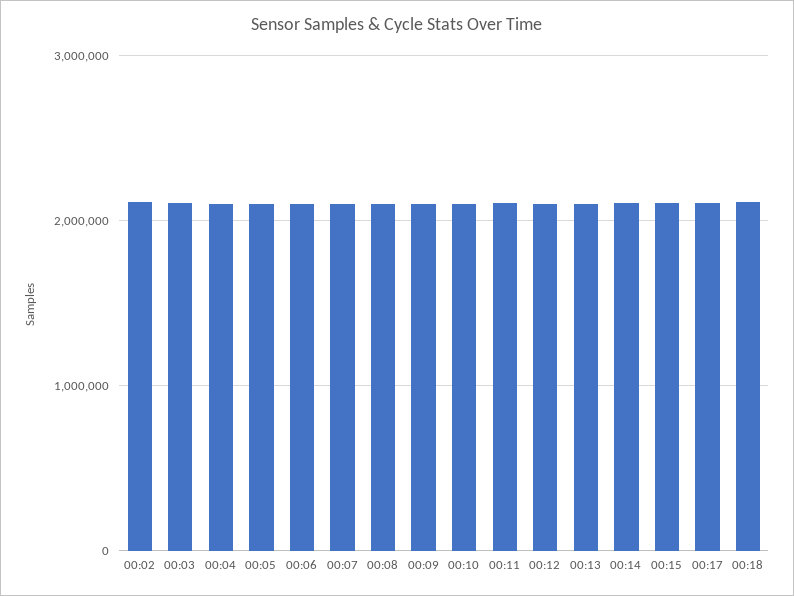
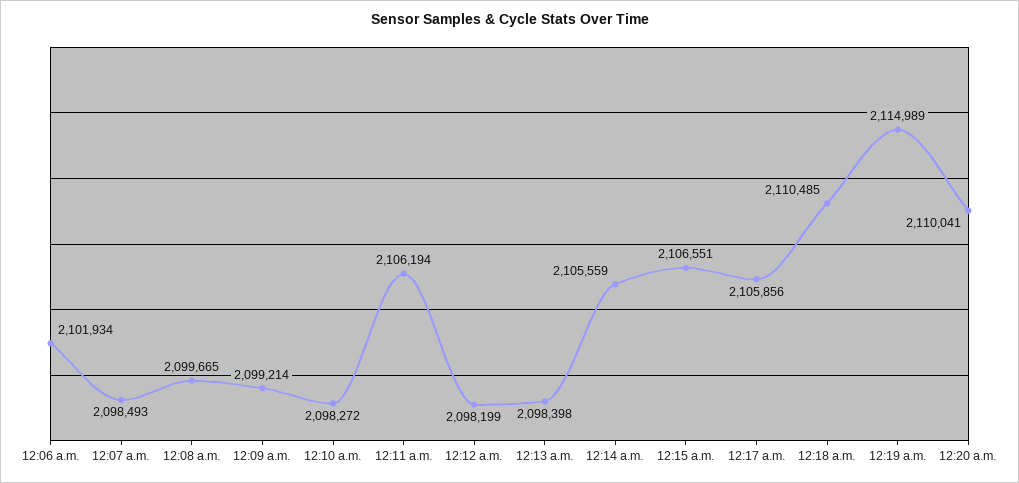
00:02: 2100000 -> none
00:03: 2100000 -> none
00:04: 2100000 -> none
00:05: 2100000 -> none
12:19 a.m.: none -> 2114989
12:20 a.m.: none -> 2110041

